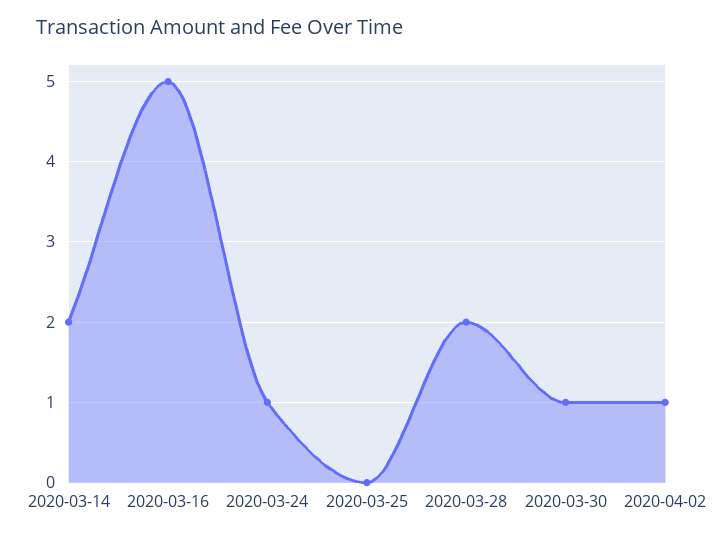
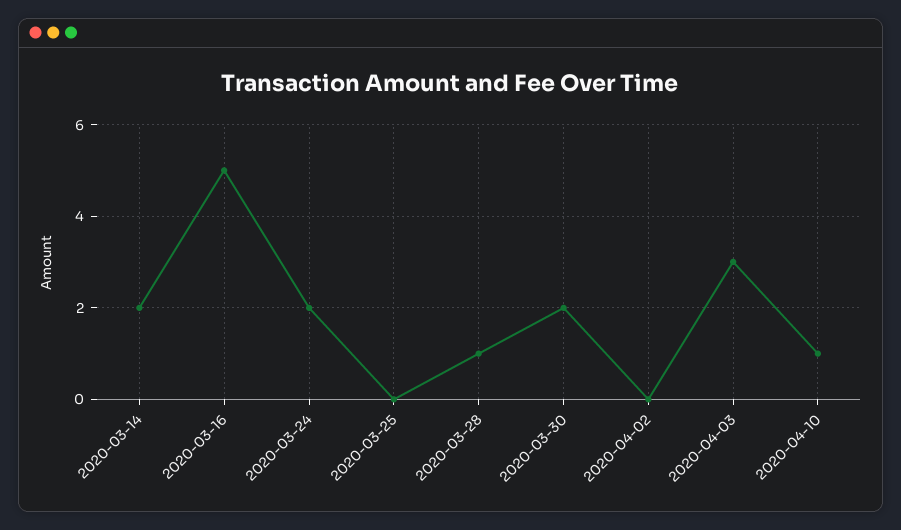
2020-03-24: 1 -> 2
2020-03-28: 2 -> 1
2020-03-30: 1 -> 2
2020-04-02: 1 -> 0
2020-04-03: none -> 3
2020-04-10: none -> 1

